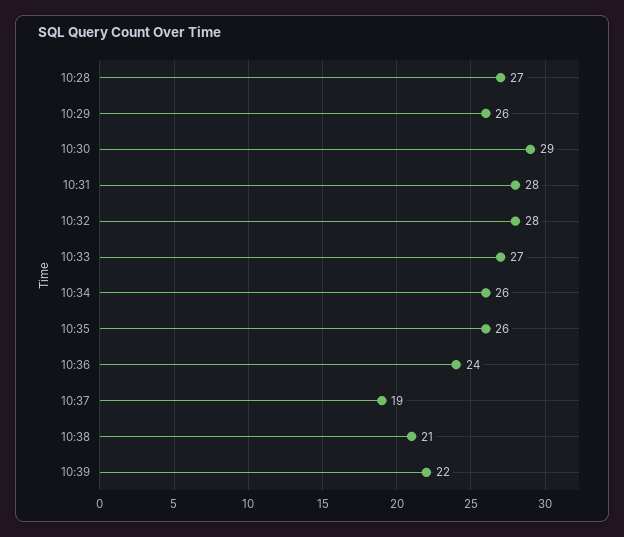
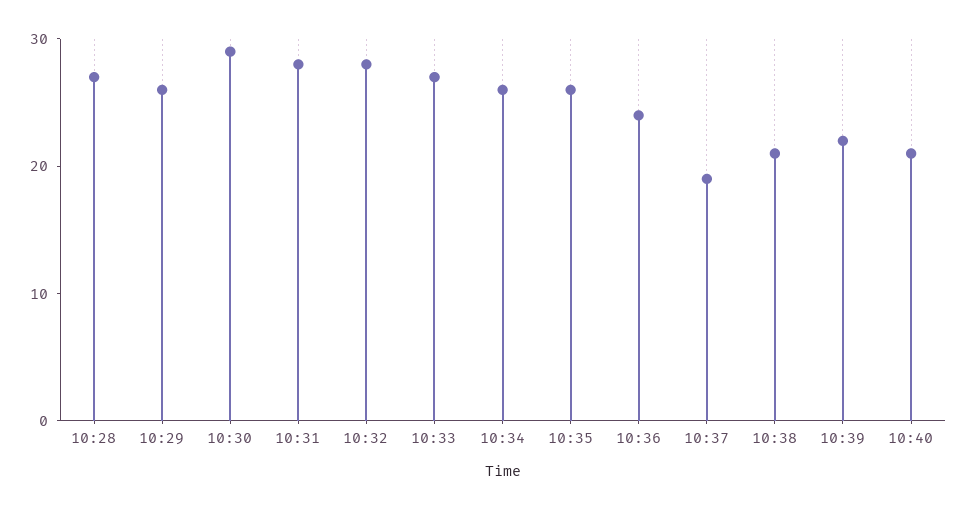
10:40: none -> 21

